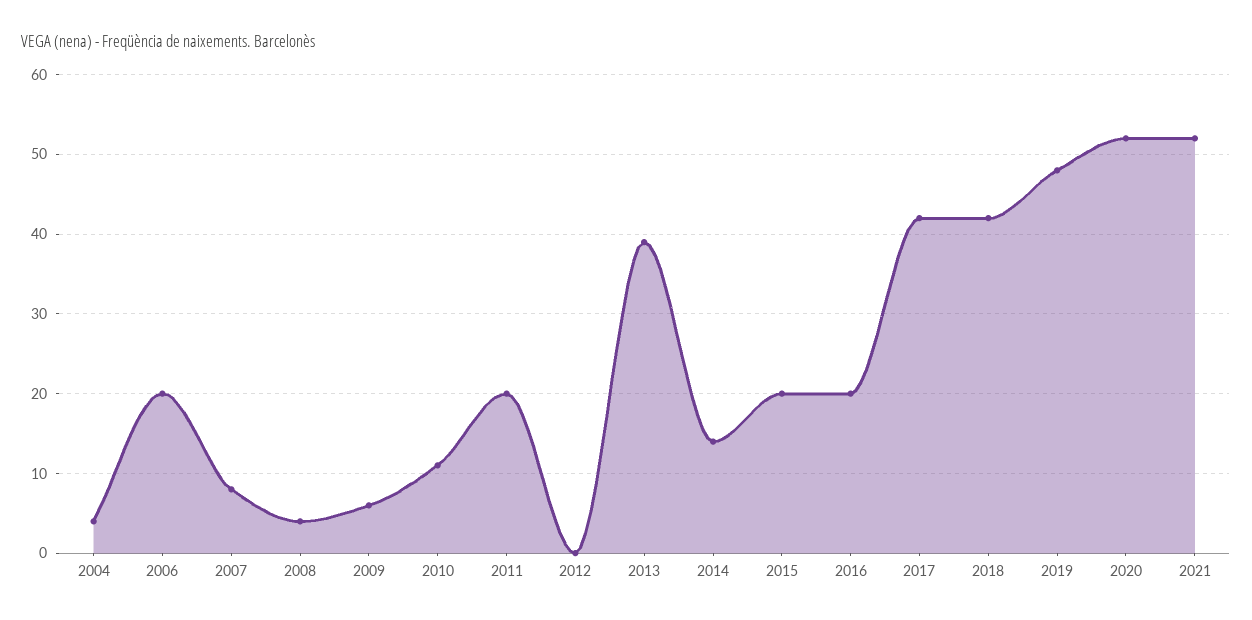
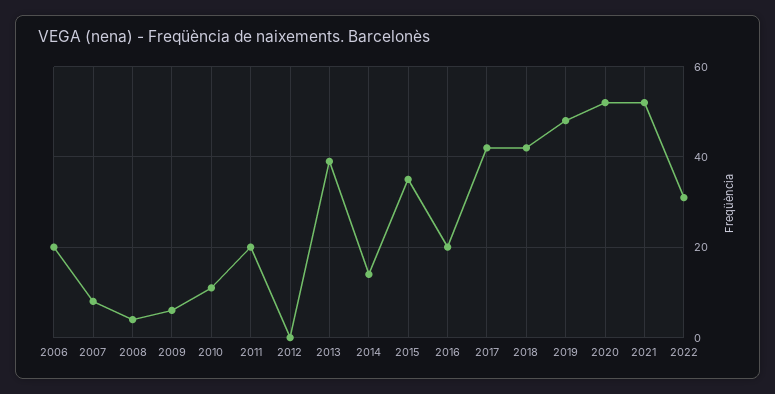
2004: 4 -> none
2015: 20 -> 35
2022: none -> 30

